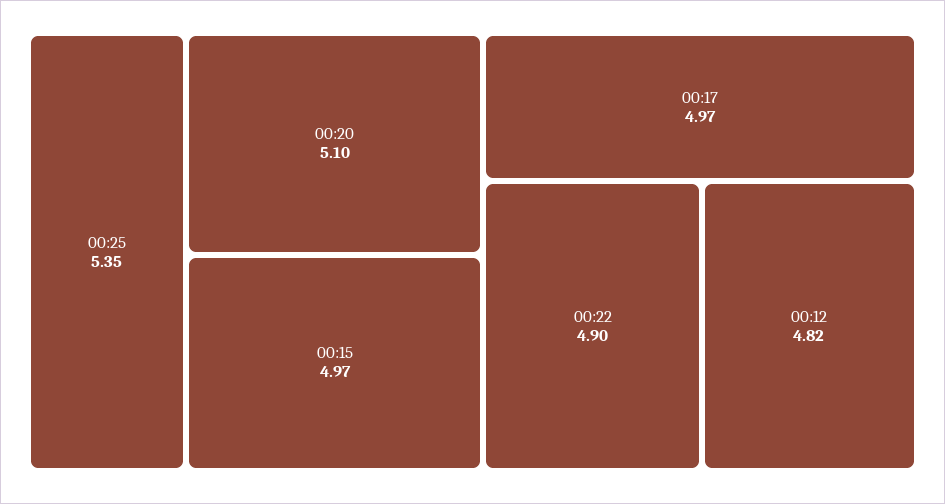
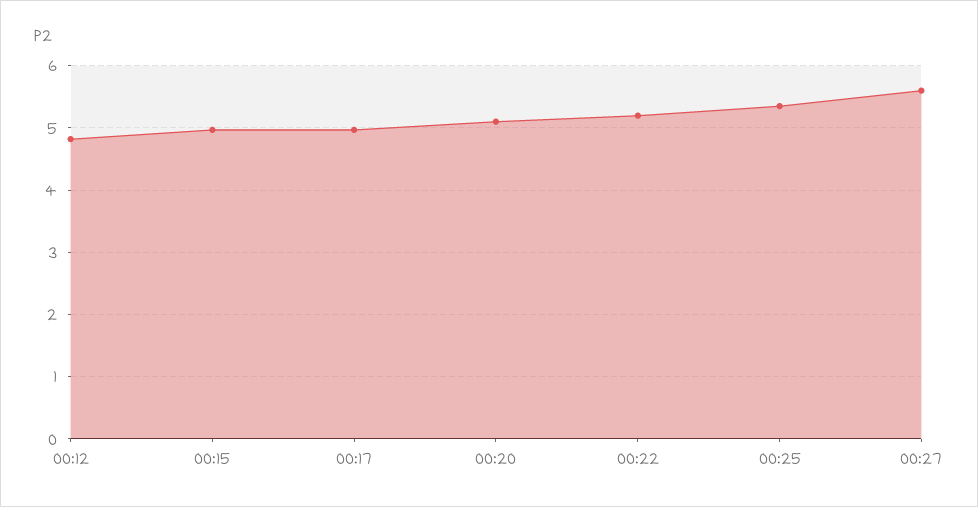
00:22: 4.9 -> 5.2
00:27: none -> 5.6

